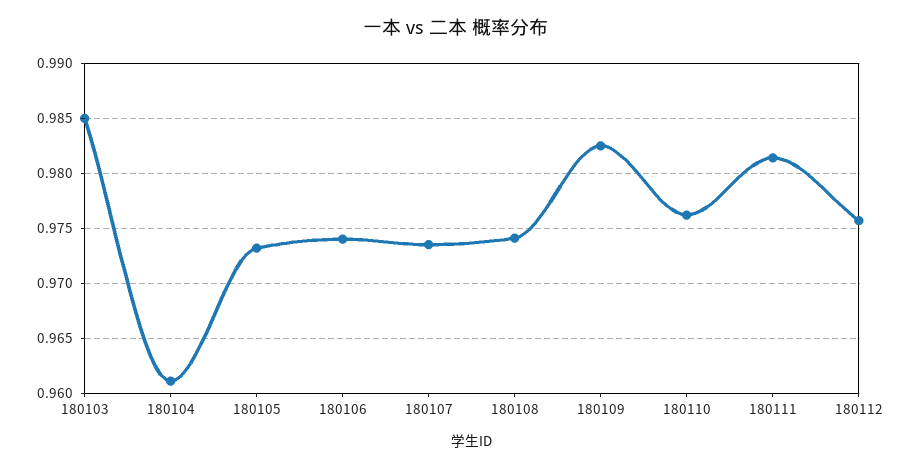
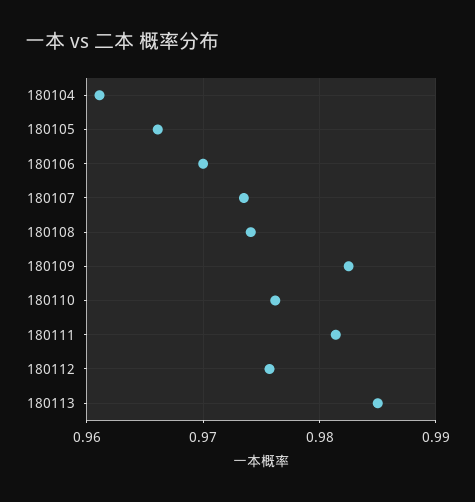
180103: 0.985 -> none
180105: 0.973 -> 0.966
180106: 0.974 -> 0.97
180113: none -> 0.985

